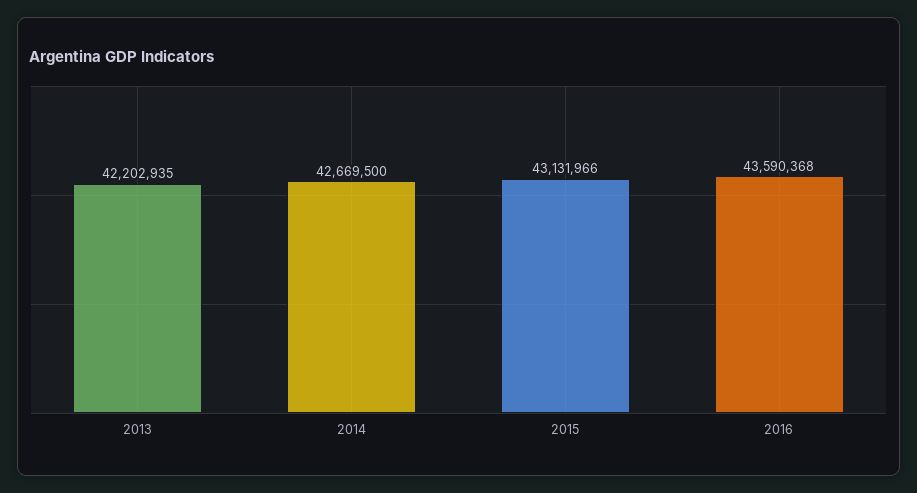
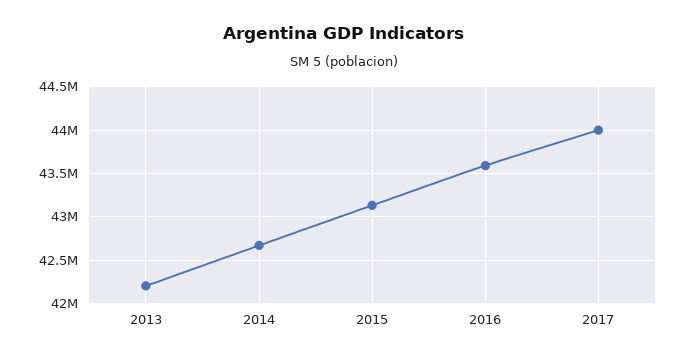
2017: none -> 44000000

